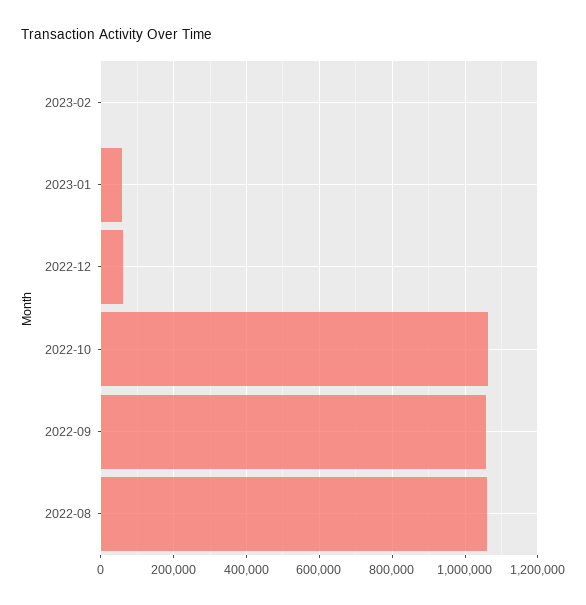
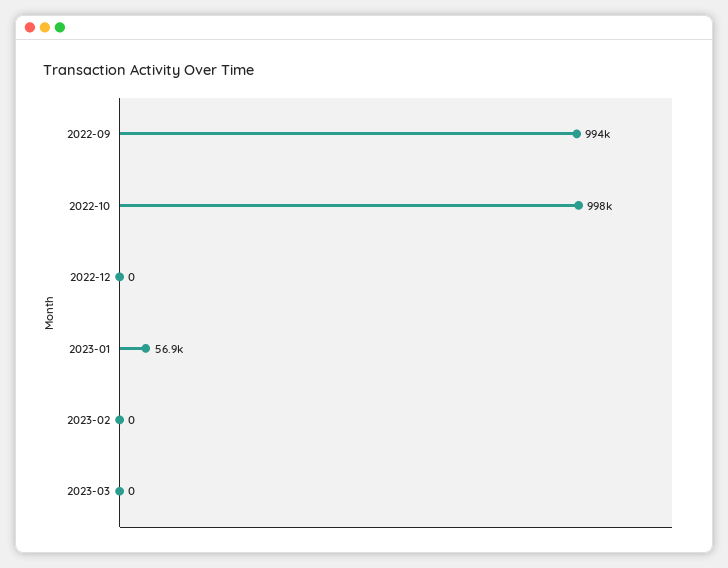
2022-12: 60000 -> 0
2022-10: 1060000 -> 998000
2022-09: 1060000 -> 994000
2022-08: 1060000 -> none
2023-03: none -> 0

